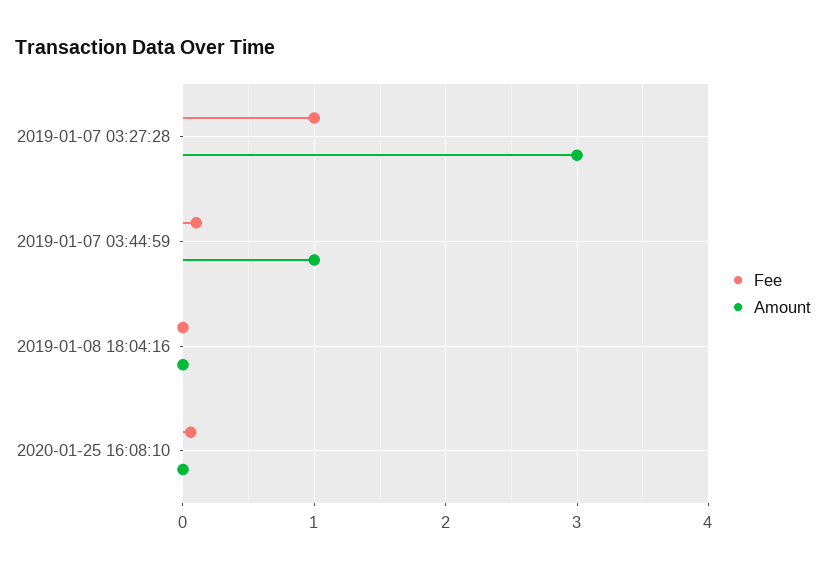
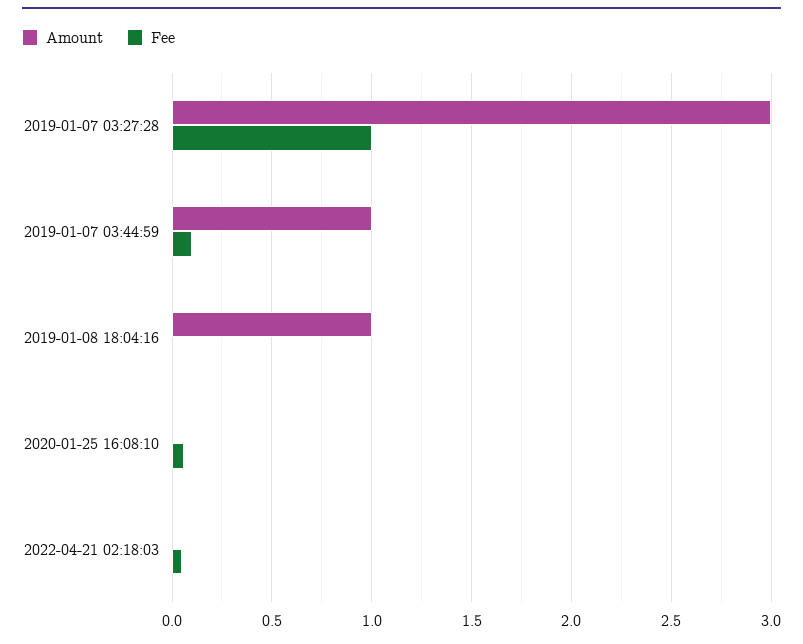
Amount, 2019-01-08 18:04:16: 0 -> 1
Amount, 2022-04-21 02:18:03: none -> 0
Fee, 2022-04-21 02:18:03: none -> 0.05

